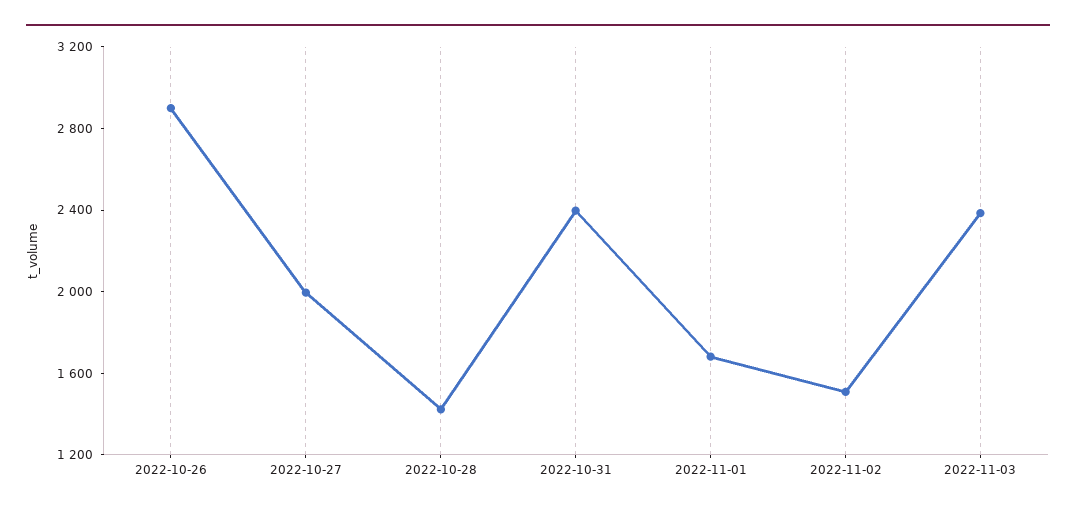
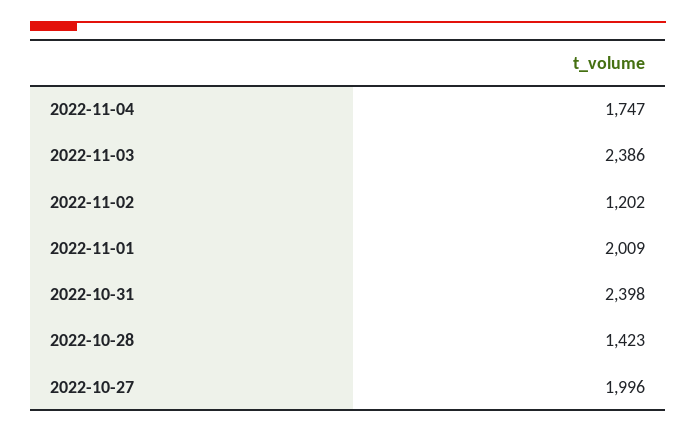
2022-10-26: 2900 -> none
2022-11-01: 1700 -> 2009
2022-11-02: 1500 -> 1202
2022-11-04: none -> 1747

